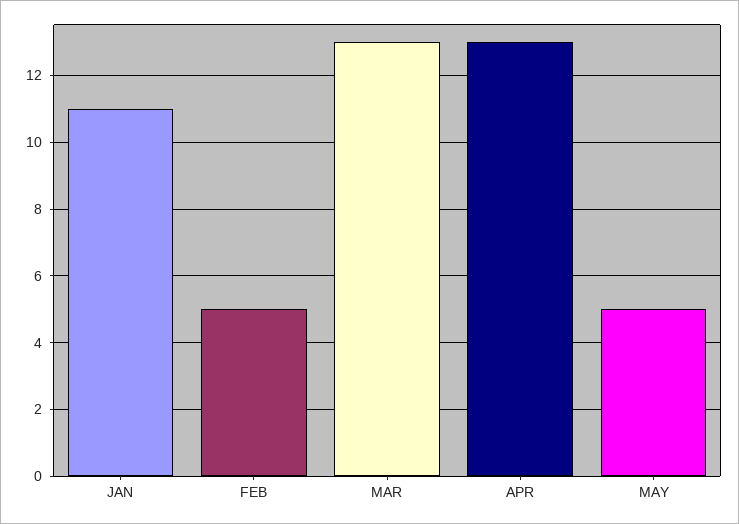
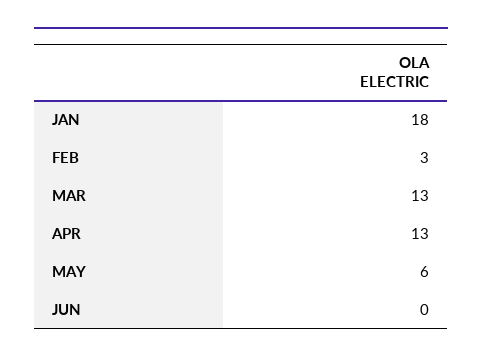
JAN: 11 -> 18
FEB: 5 -> 3
MAY: 5 -> 6
JUN: none -> 0

